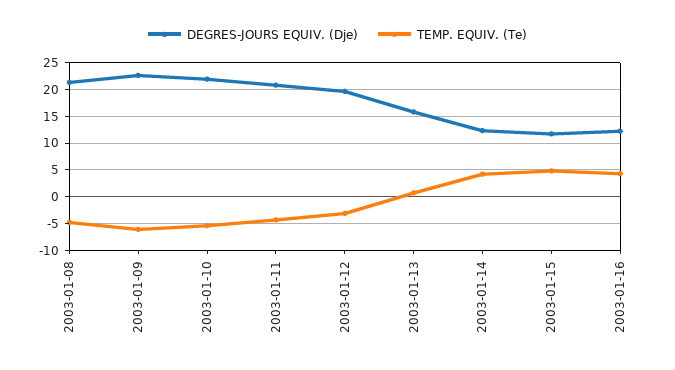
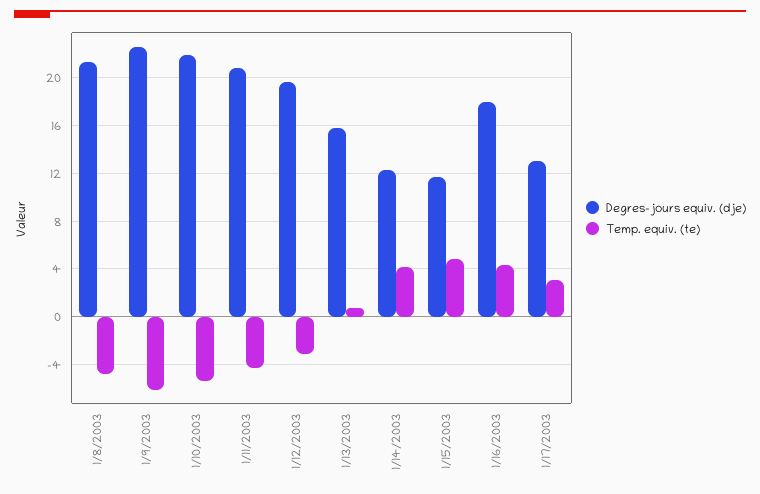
DEGRES-JOURS EQUIV. (Dje), 2003-01-16: 12.5 -> 18
DEGRES-JOURS EQUIV. (Dje), 1/17/2003: none -> 13
TEMP. EQUIV. (Te), 1/17/2003: none -> 3

